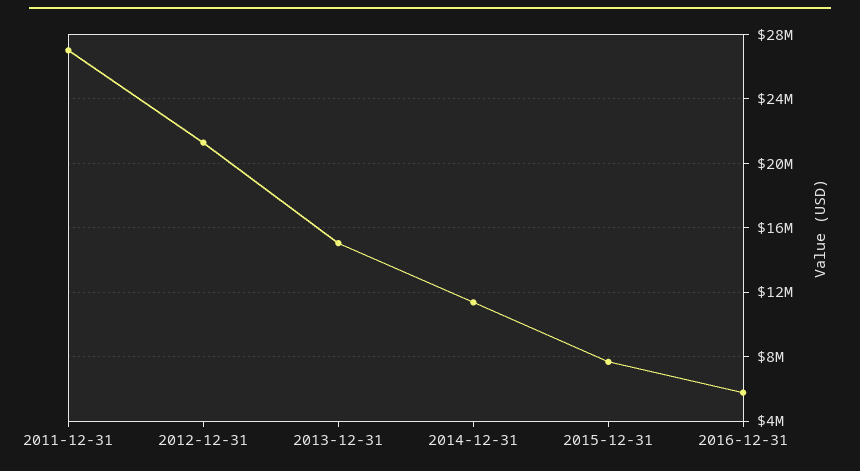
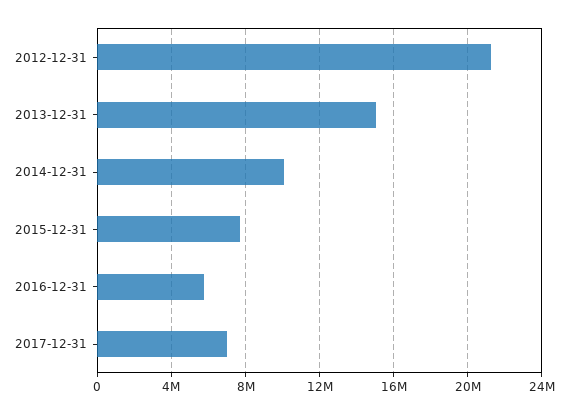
2011-12-31: 27000000 -> none
2014-12-31: 11500000 -> 10000000
2017-12-31: none -> 7000000

